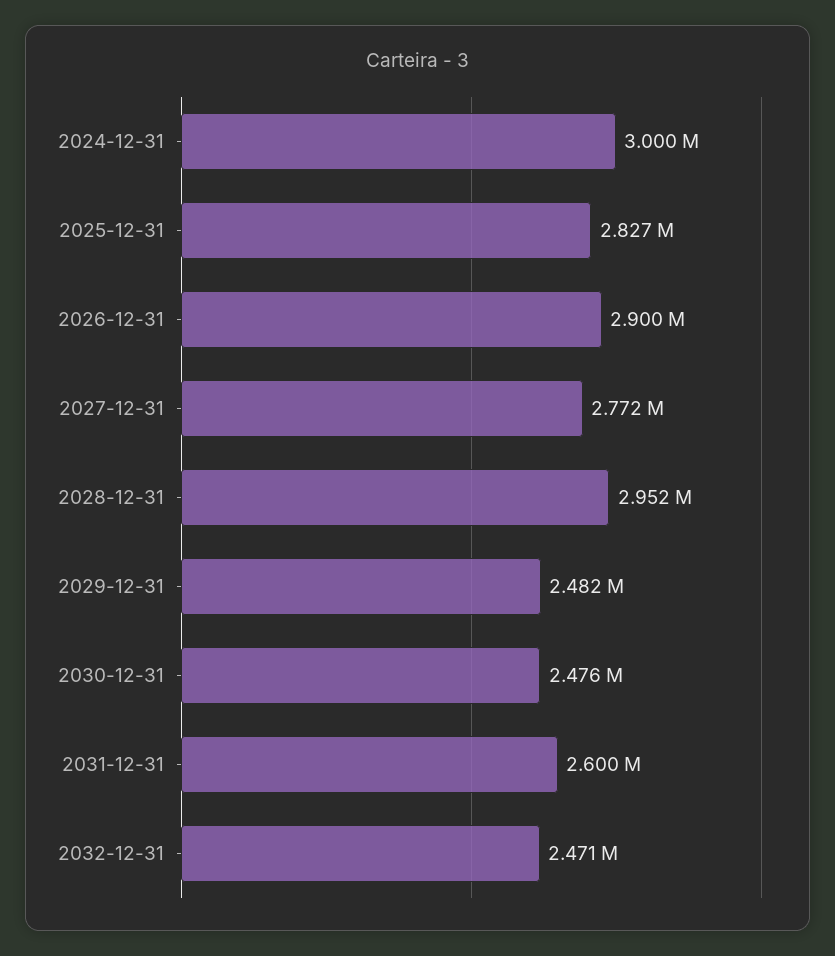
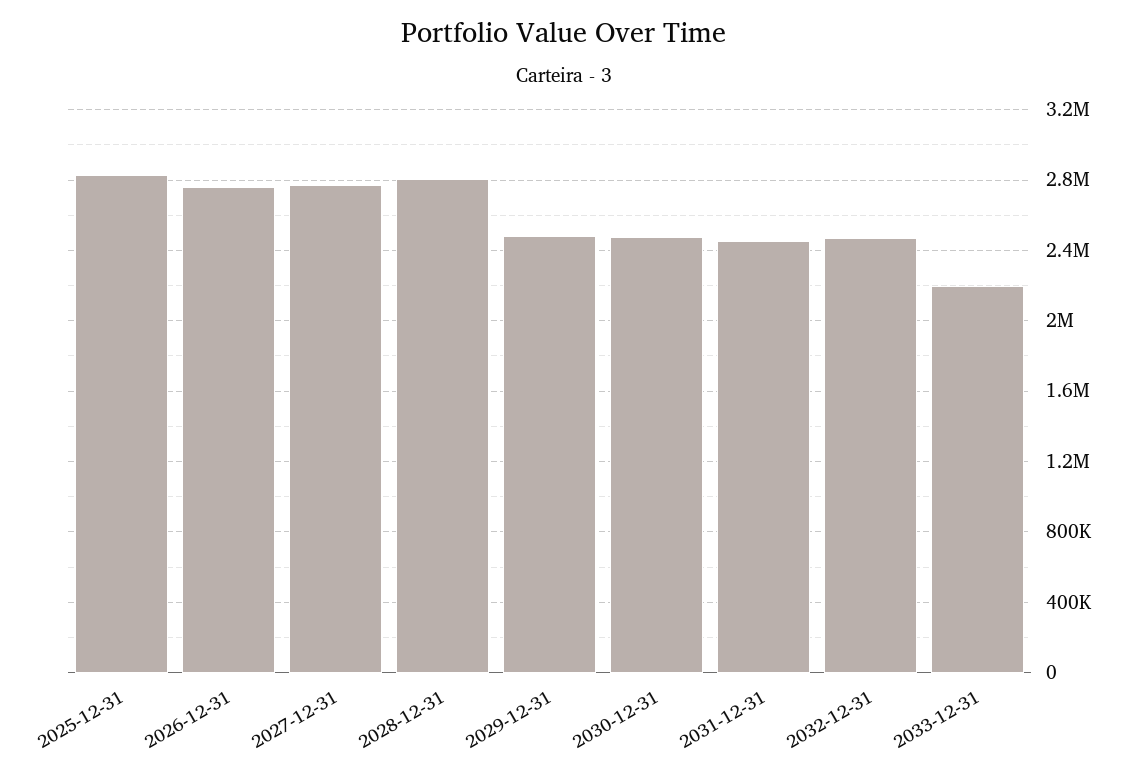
2024-12-31: 3000000 -> none
2026-12-31: 2900000 -> 2750000
2028-12-31: 2952000 -> 2800000
2031-12-31: 2600000 -> 2450000
2033-12-31: none -> 2200000

